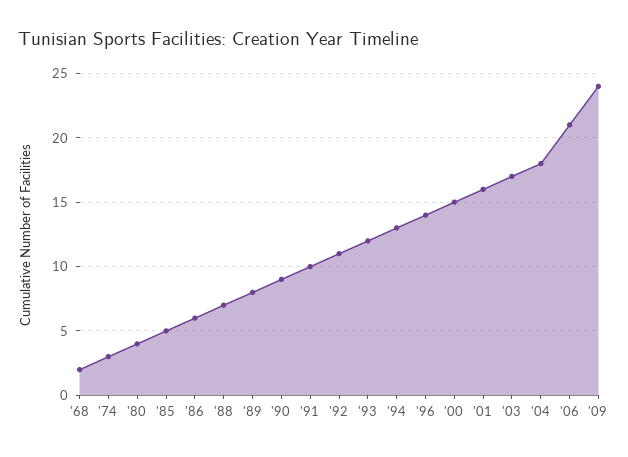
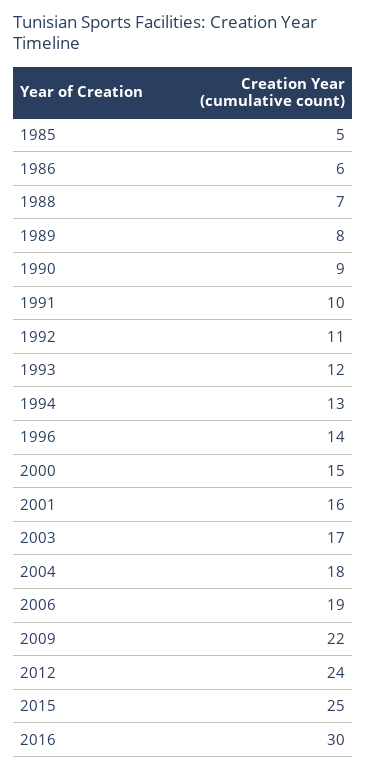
'68: 2 -> none
'74: 3 -> none
'80: 4 -> none
'06: 21 -> 19
'09: 24 -> 22
2012: none -> 24
2015: none -> 25
2016: none -> 30

